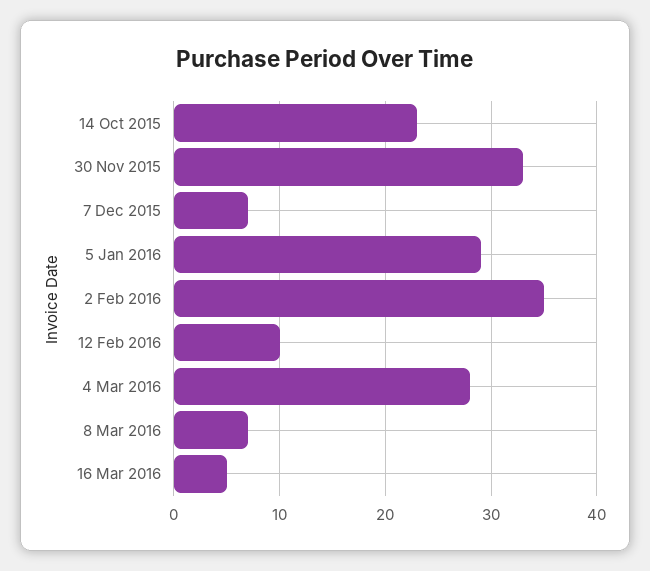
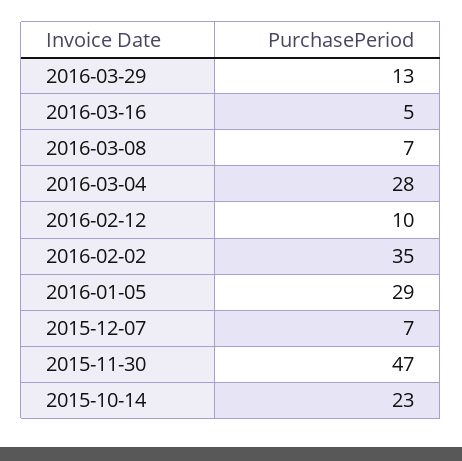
30 Nov 2015: 33 -> 47
2016-03-29: none -> 13

